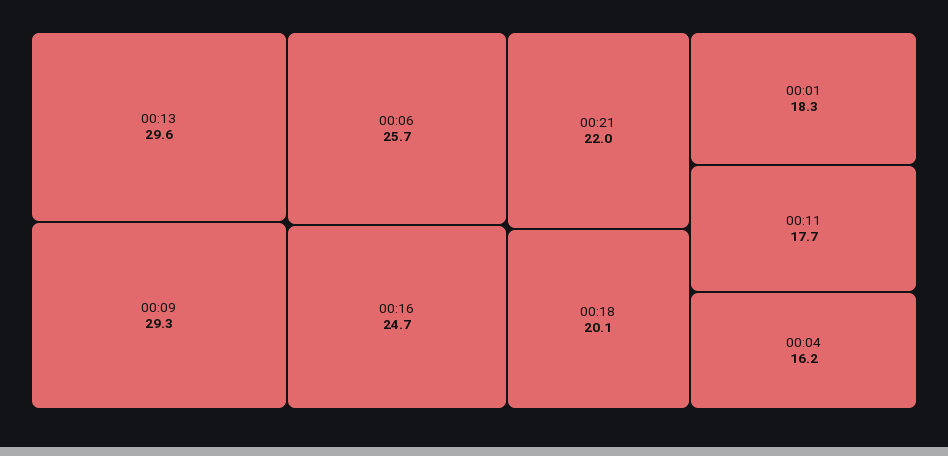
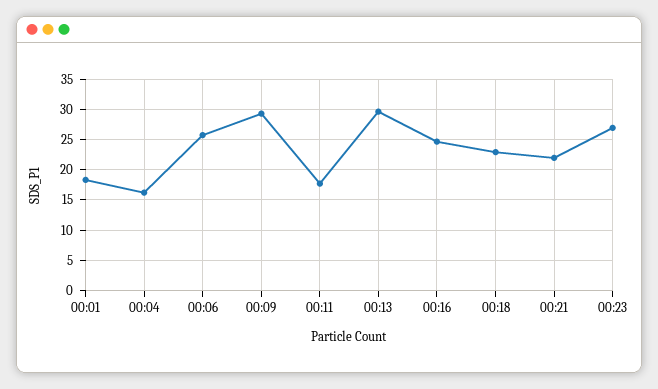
00:18: 20.1 -> 23
00:23: none -> 27

